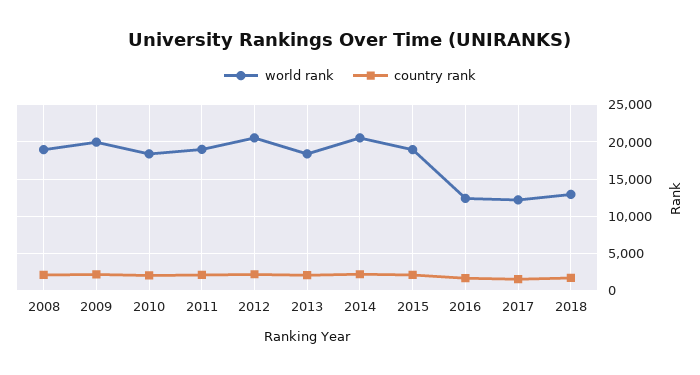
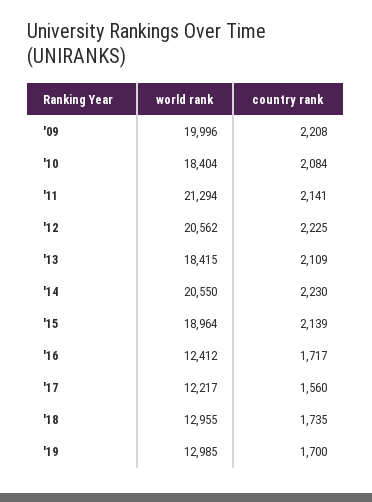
world rank, 2008: 19000 -> none
country rank, 2008: 2000 -> none
world rank, 2011: 19000 -> 21294
world rank, '19: none -> 12985
country rank, '19: none -> 1700

